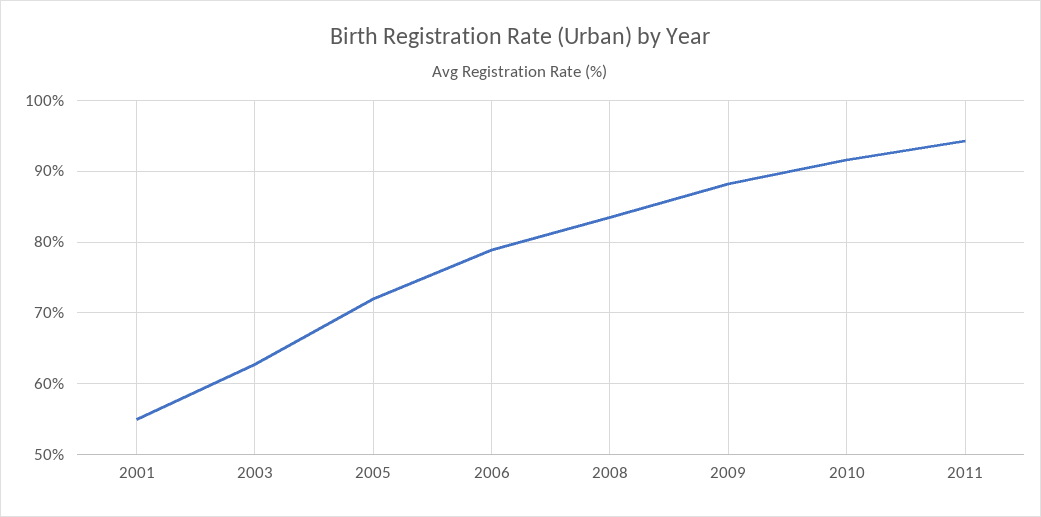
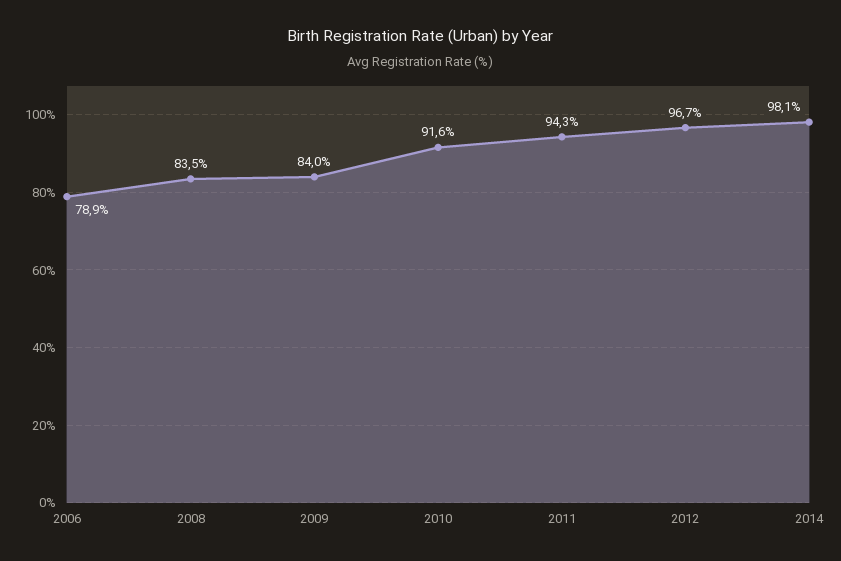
2001: 55 -> none
2003: 63 -> none
2005: 72 -> none
2009: 88 -> 84
2012: none -> 96.7
2014: none -> 98.1

